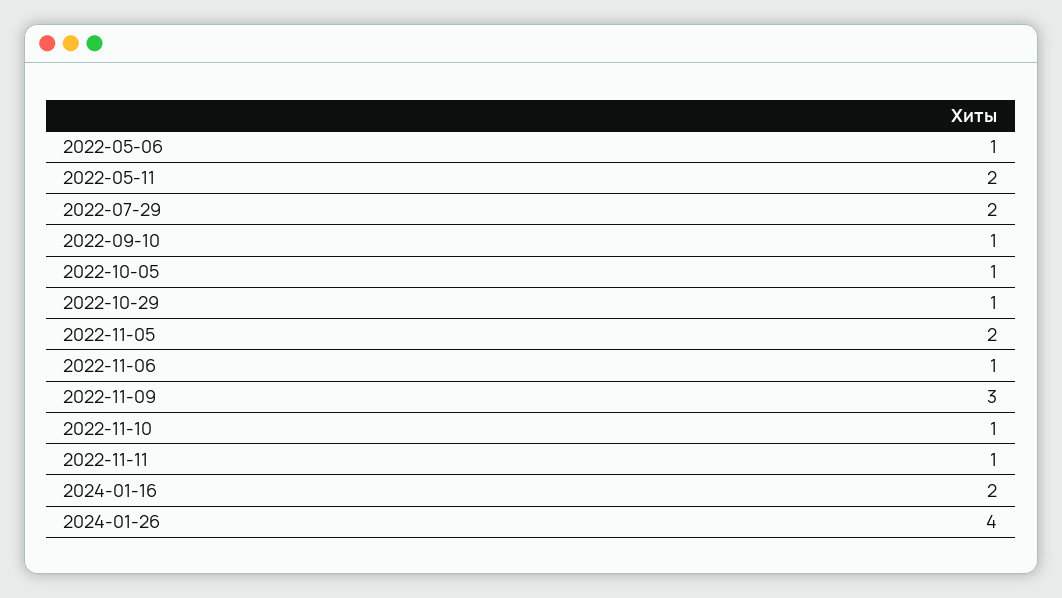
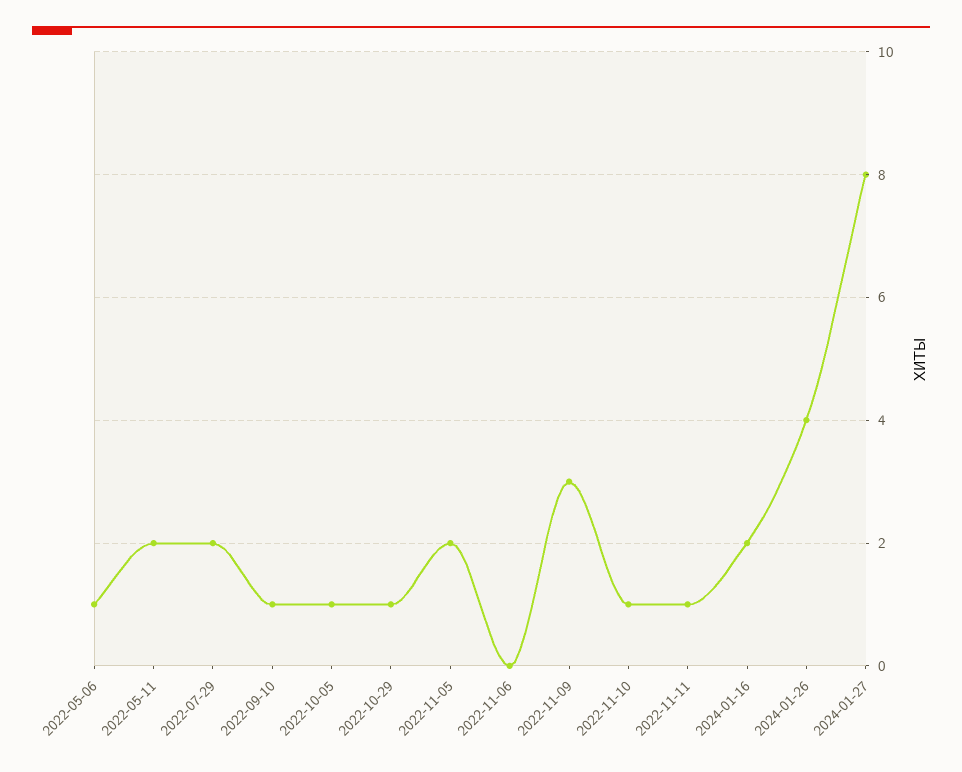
2022-11-06: 1 -> 0
2024-01-27: none -> 8

